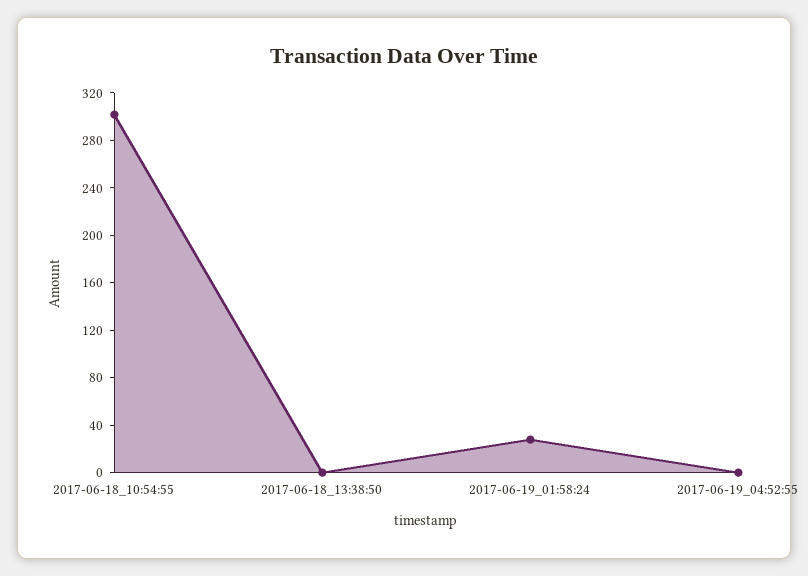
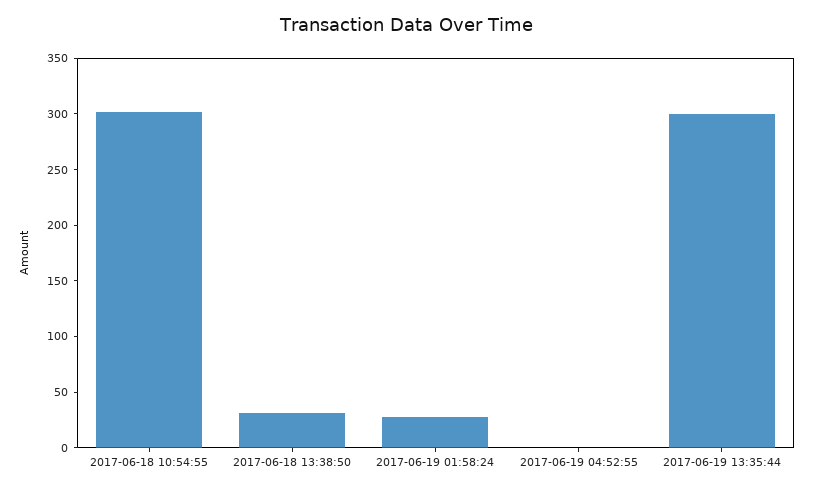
2017-06-18_13:38:50: 0 -> 30
2017-06-19 13:35:44: none -> 300

